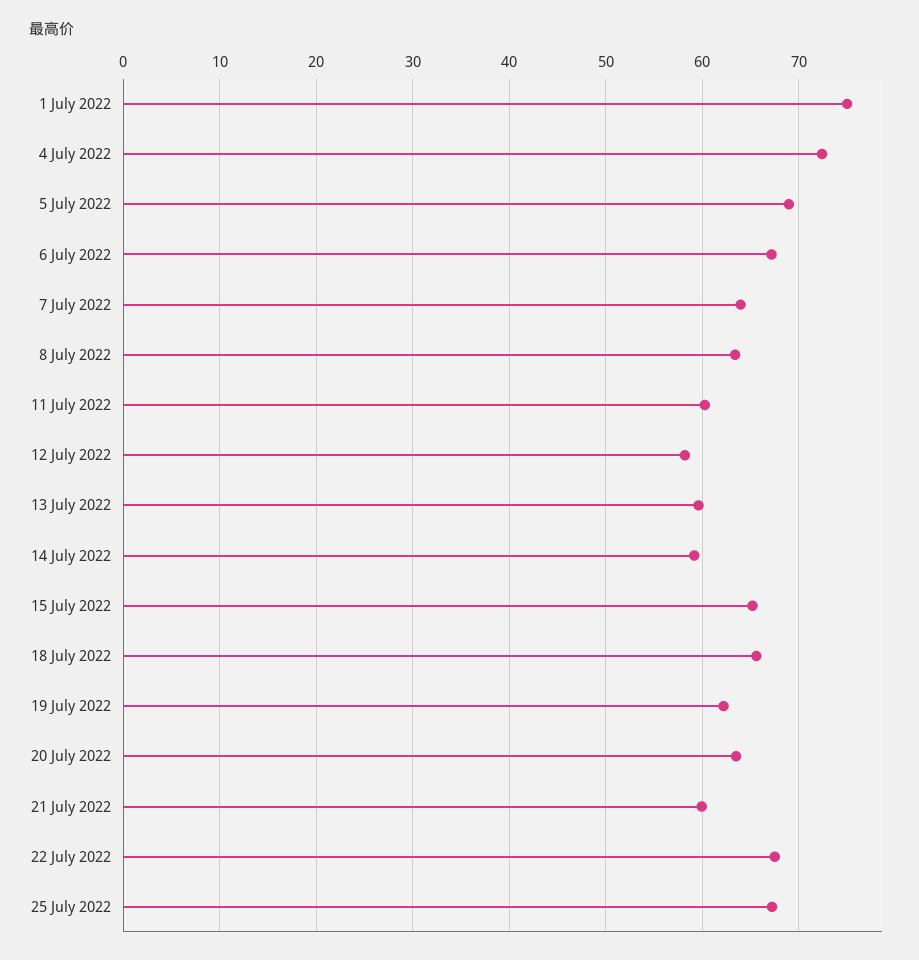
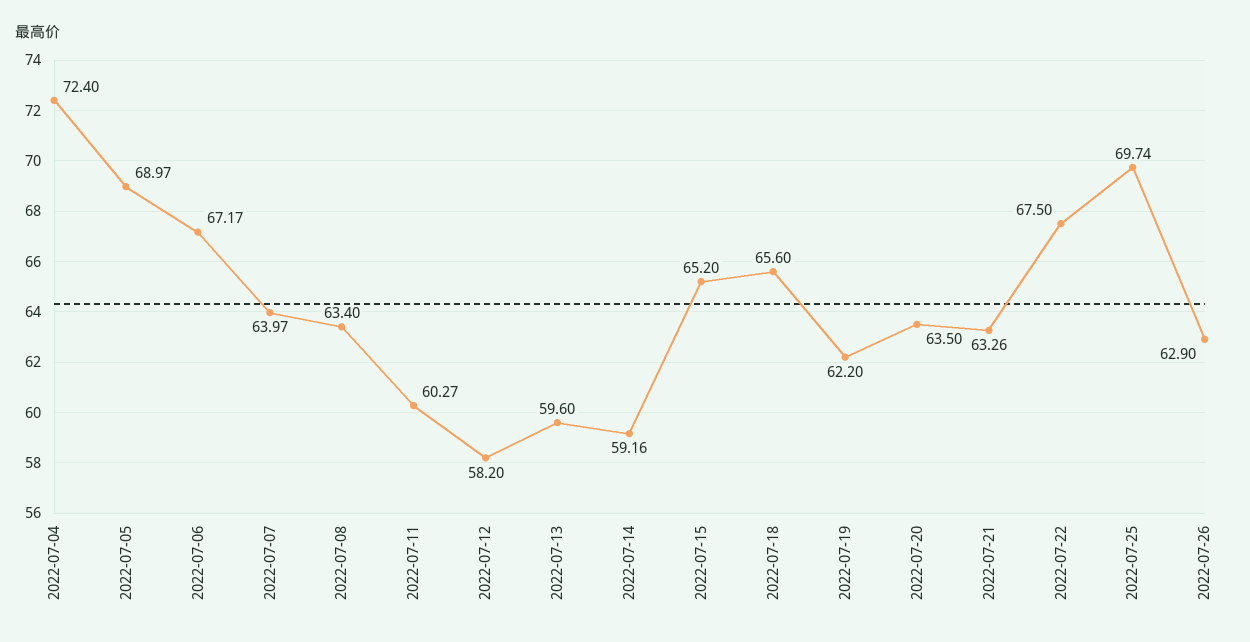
1 July 2022: 75 -> none
21 July 2022: 60 -> 63.26
25 July 2022: 67 -> 69.74
2022-07-26: none -> 62.9

